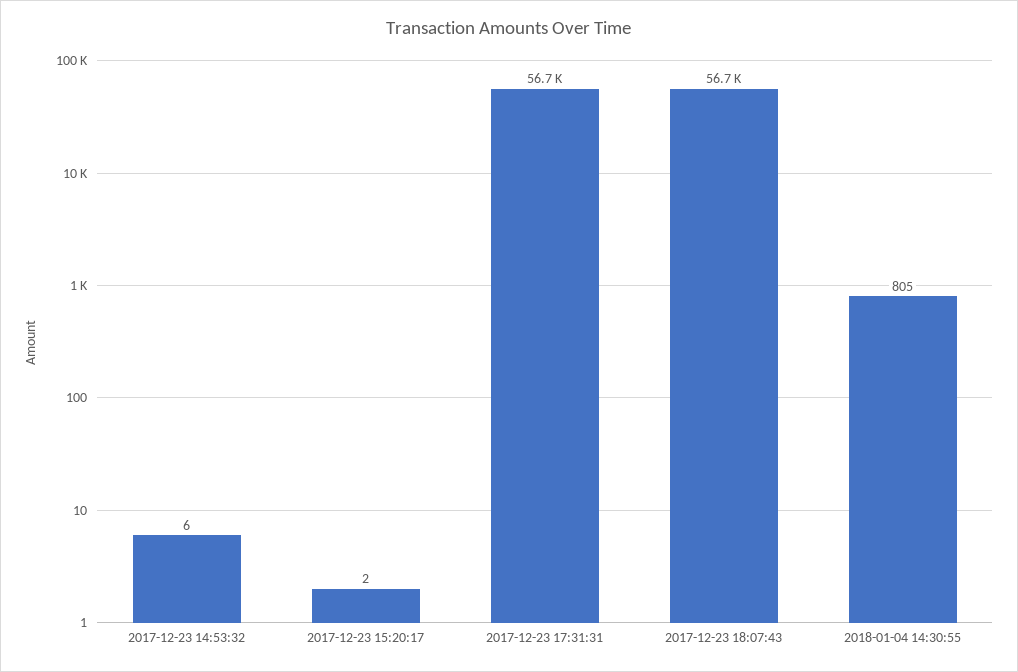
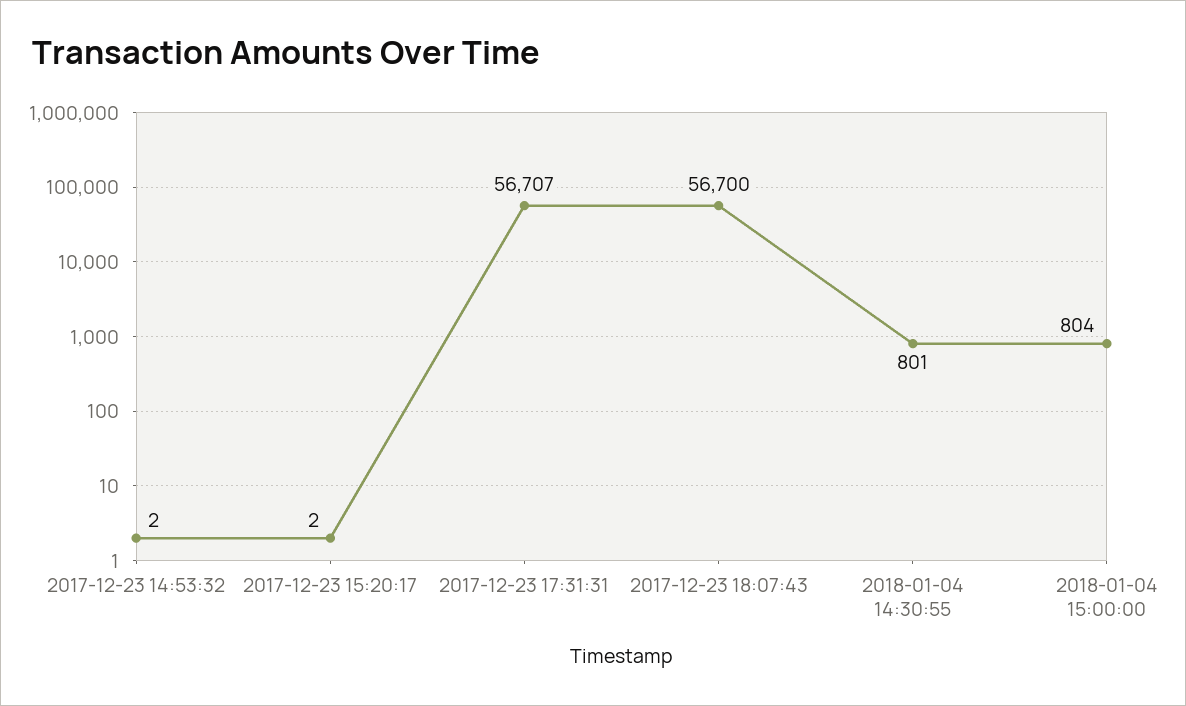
2017-12-23 14:53:32: 6 -> 2
2018-01-04 14:30:55: 805 -> 801
2018-01-04 15:00:00: none -> 804

